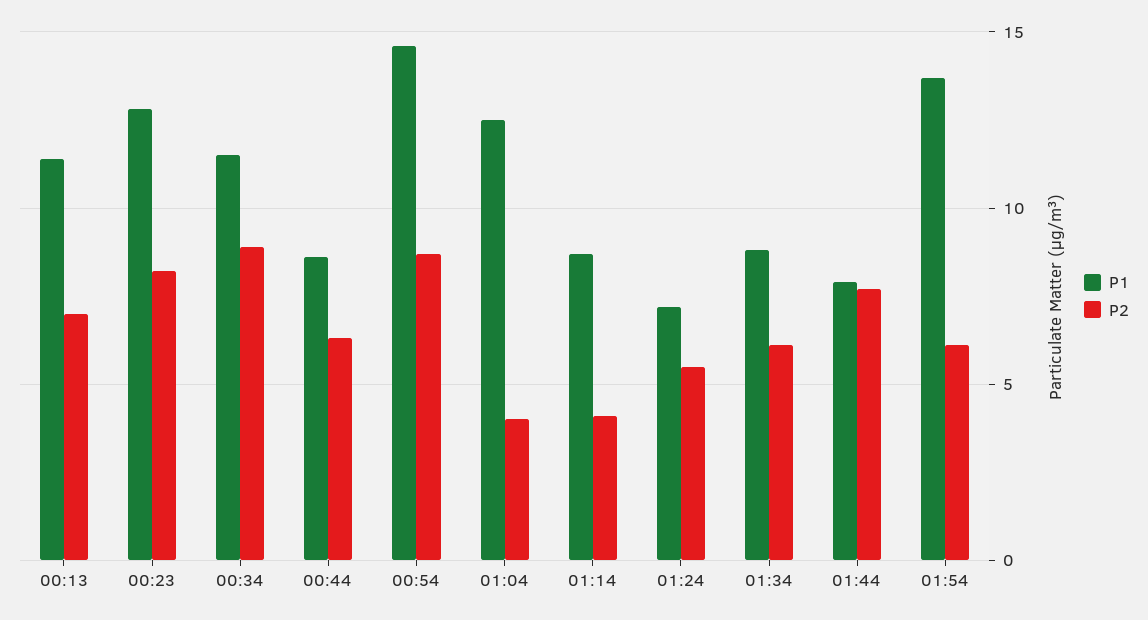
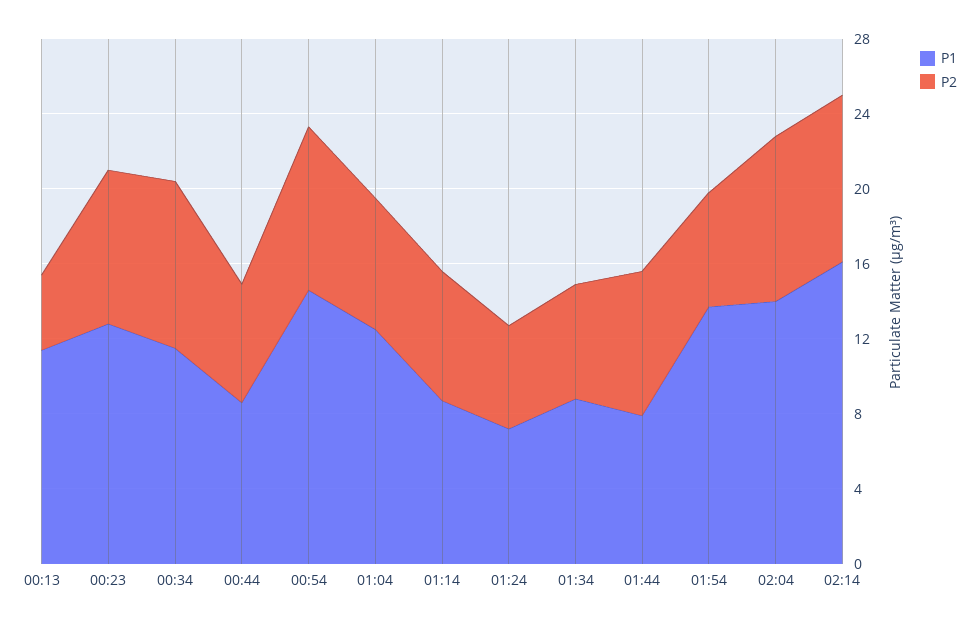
P2, 00:13: 7 -> 4
P2, 01:04: 4 -> 7
P2, 01:14: 4 -> 7
P1, 02:04: none -> 14
P2, 02:04: none -> 9
P1, 02:14: none -> 16
P2, 02:14: none -> 9

